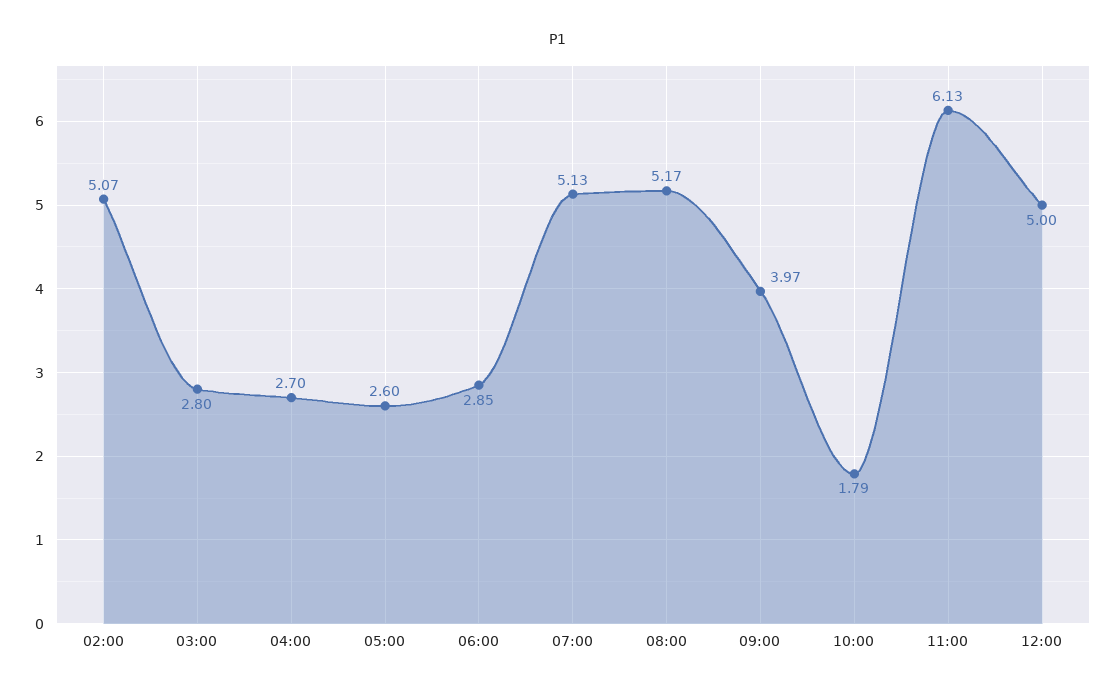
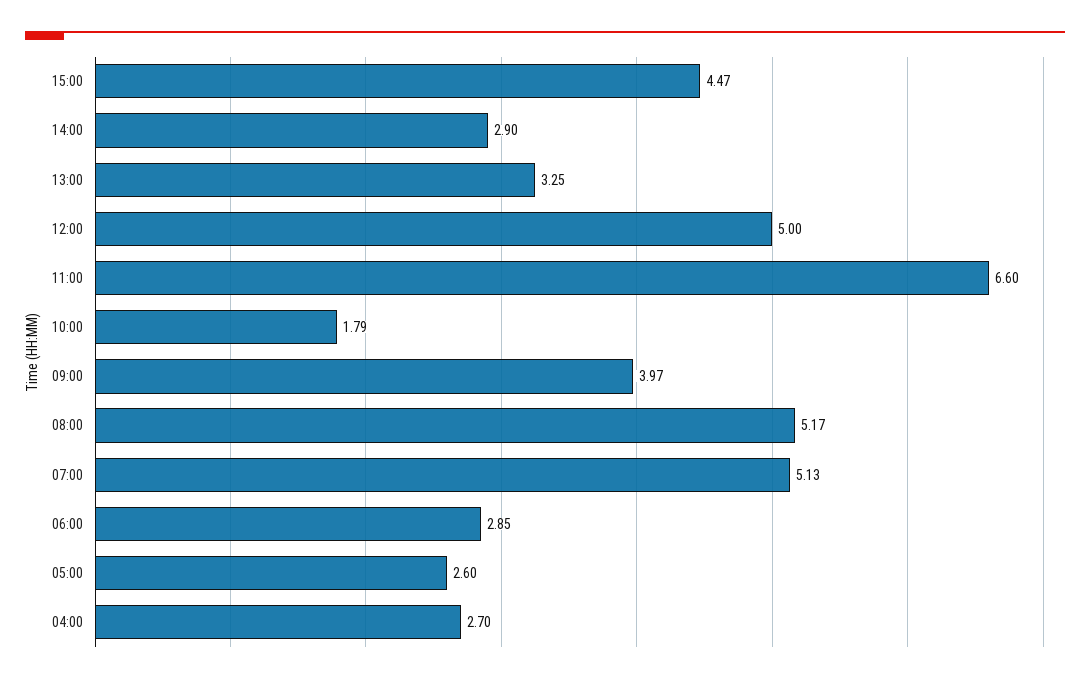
02:00: 5.07 -> none
03:00: 2.8 -> none
11:00: 6.13 -> 6.6
15:00: none -> 4.47
14:00: none -> 2.9
13:00: none -> 3.25

